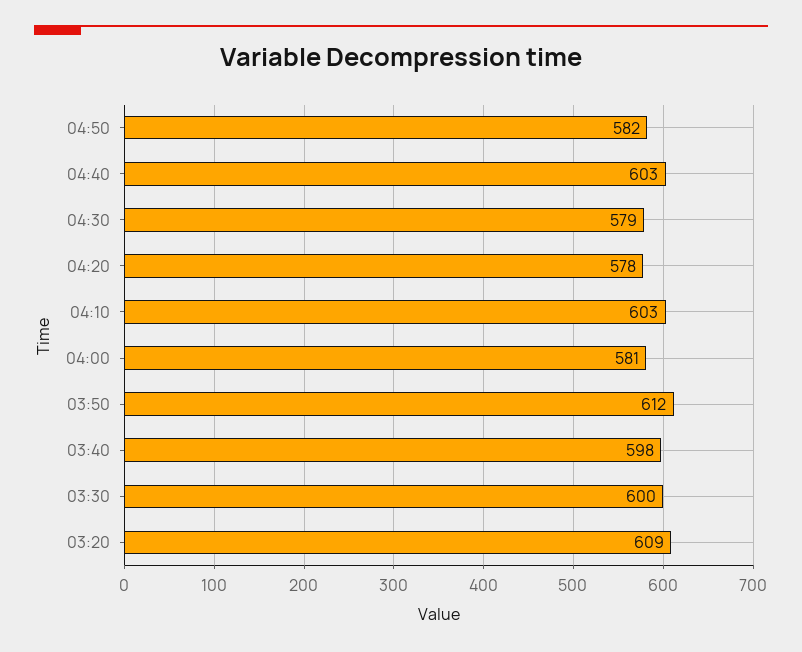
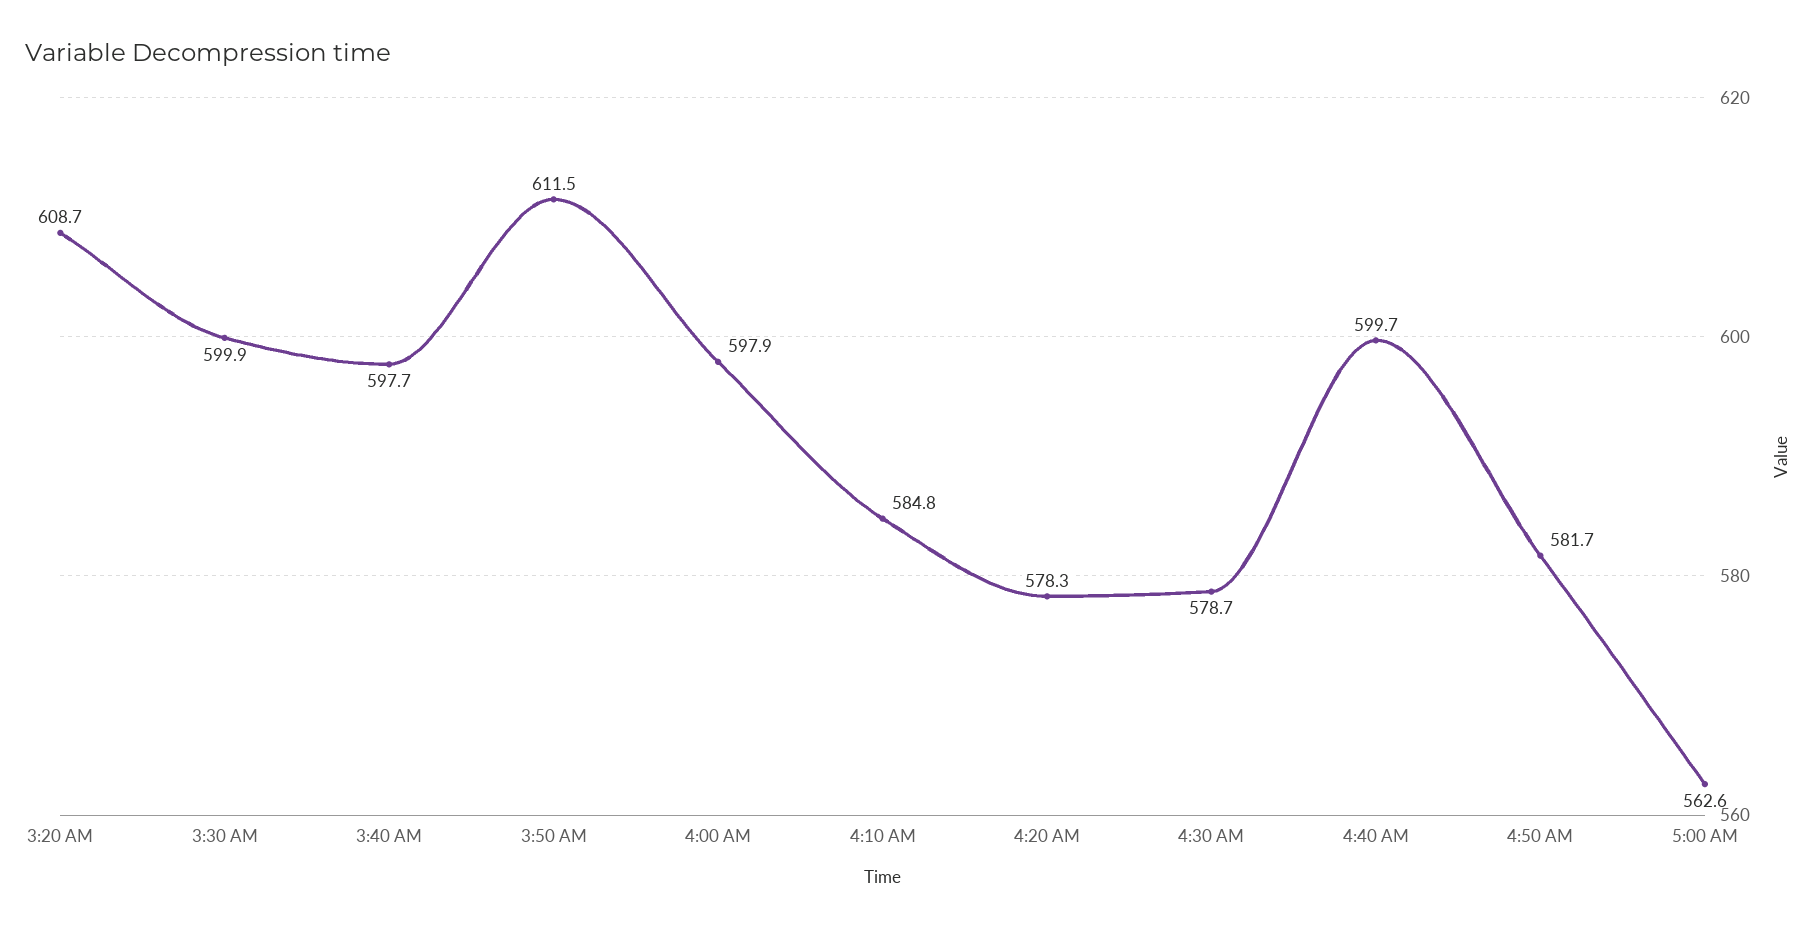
04:40: 603 -> 599.7
04:10: 603 -> 584.8
04:00: 581 -> 597.9
5:00 AM: none -> 562.6

